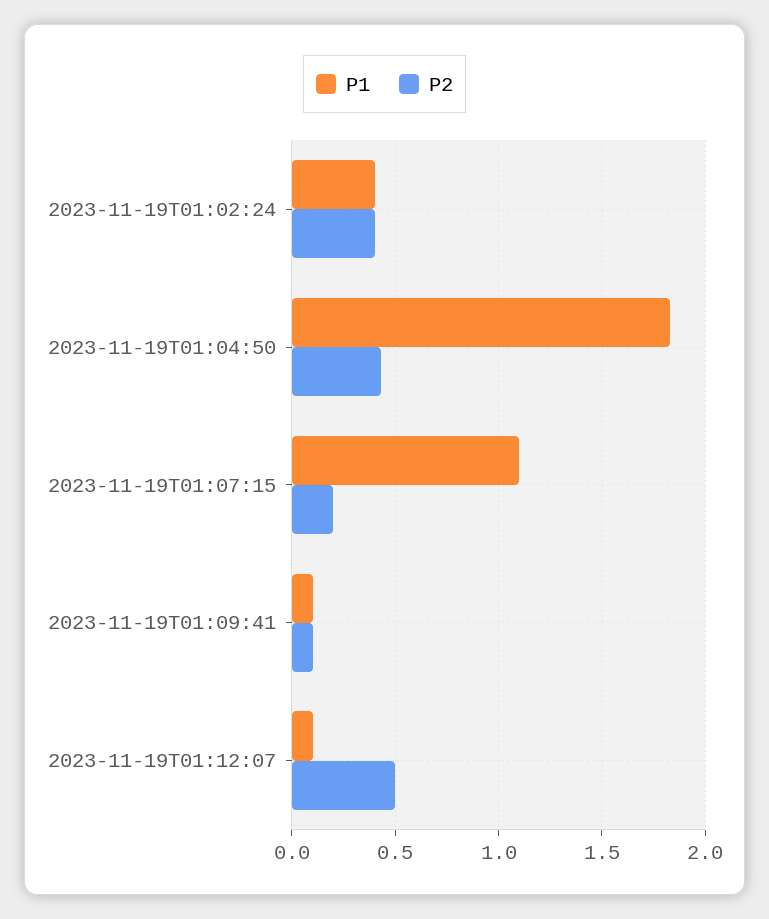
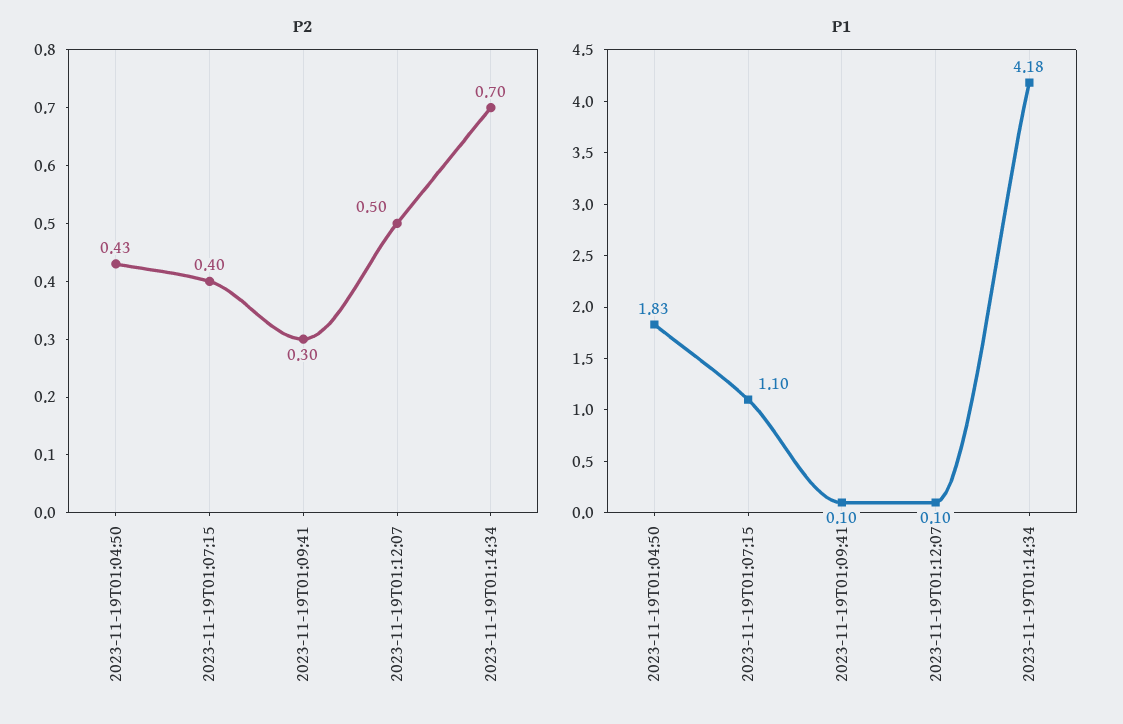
P1, 2023-11-19T01:02:24: 0.4 -> none
P2, 2023-11-19T01:02:24: 0.4 -> none
P2, 2023-11-19T01:07:15: 0.2 -> 0.4
P2, 2023-11-19T01:09:41: 0.1 -> 0.3
P2, 2023-11-19T01:14:34: none -> 0.7
P1, 2023-11-19T01:14:34: none -> 4.18

